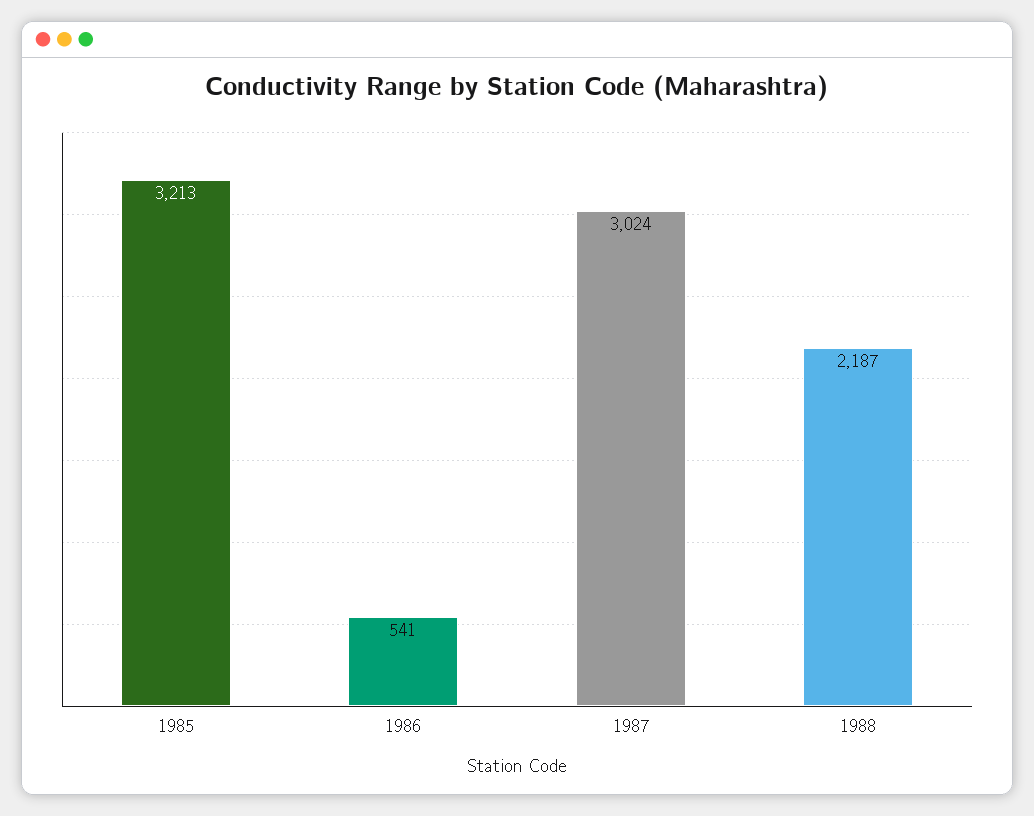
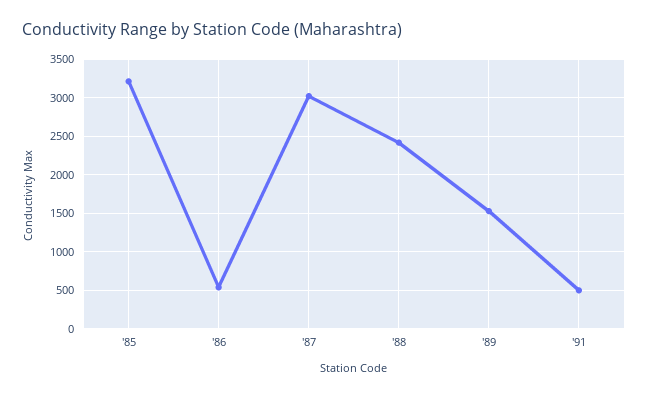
1988: 2187 -> 2400
'89: none -> 1500
'91: none -> 500

